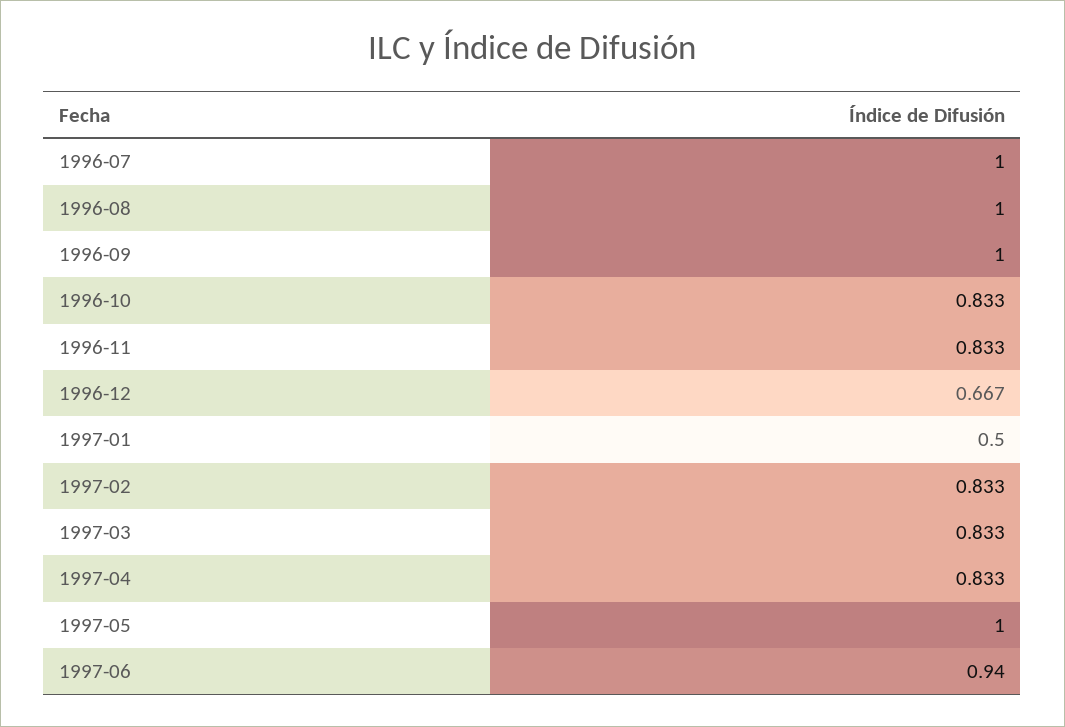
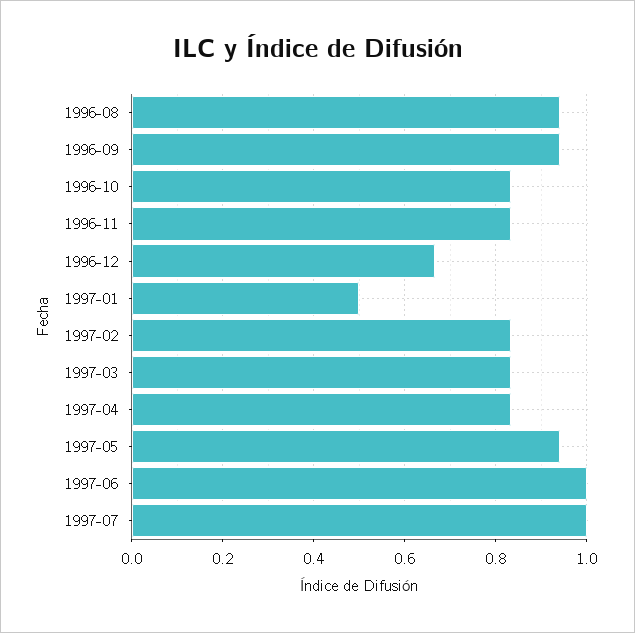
1996-07: 1 -> none
1996-08: 1 -> 0.94
1996-09: 1 -> 0.94
1997-05: 1 -> 0.94
1997-06: 0.94 -> 1
1997-07: none -> 1

